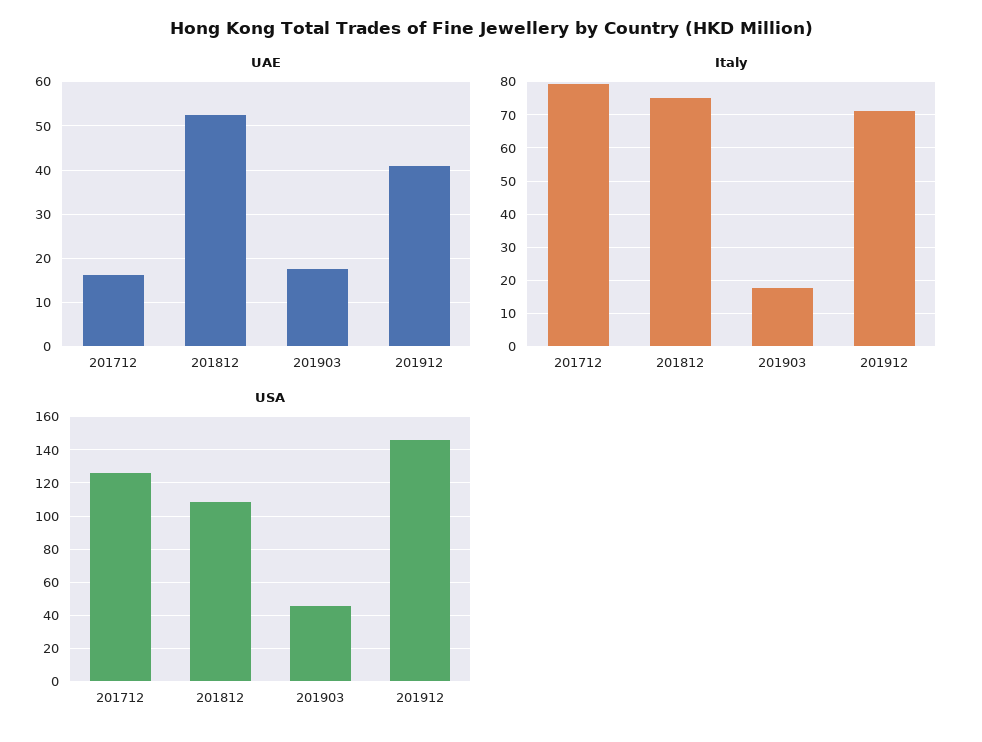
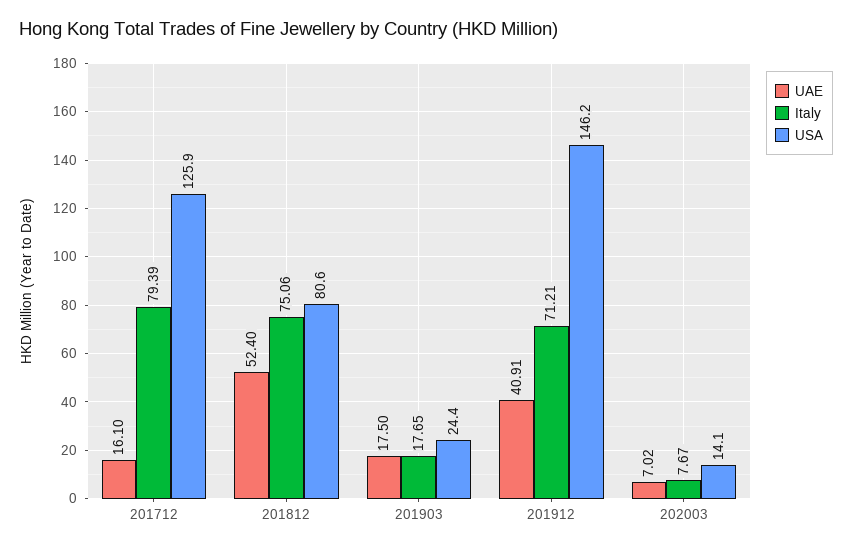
USA, 201812: 110 -> 80.6
USA, 201903: 45 -> 24.4
UAE, 202003: none -> 7.02
Italy, 202003: none -> 7.67
USA, 202003: none -> 14.1

